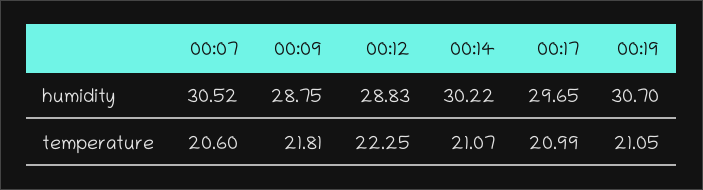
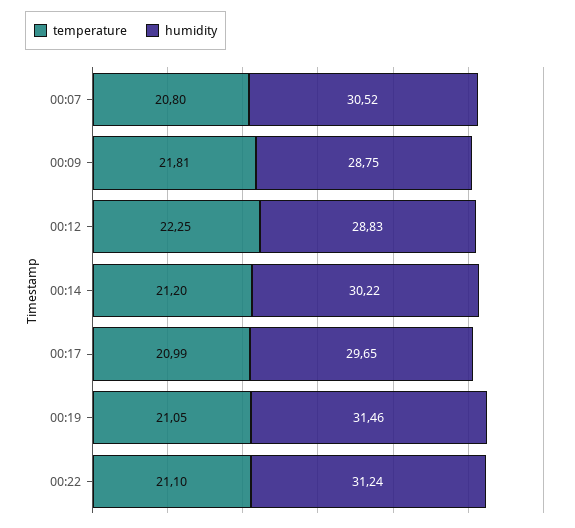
humidity, 00:19: 30.7 -> 31.46
temperature, 00:07: 20.6 -> 20.8
temperature, 00:14: 21.07 -> 21.2
temperature, 00:22: none -> 21.1
humidity, 00:22: none -> 31.24

